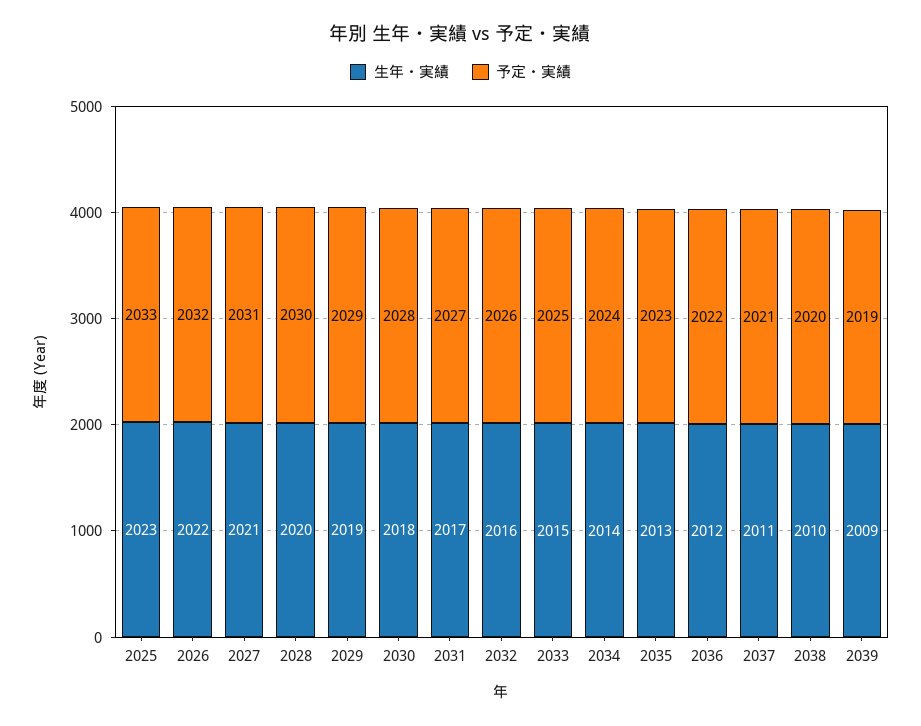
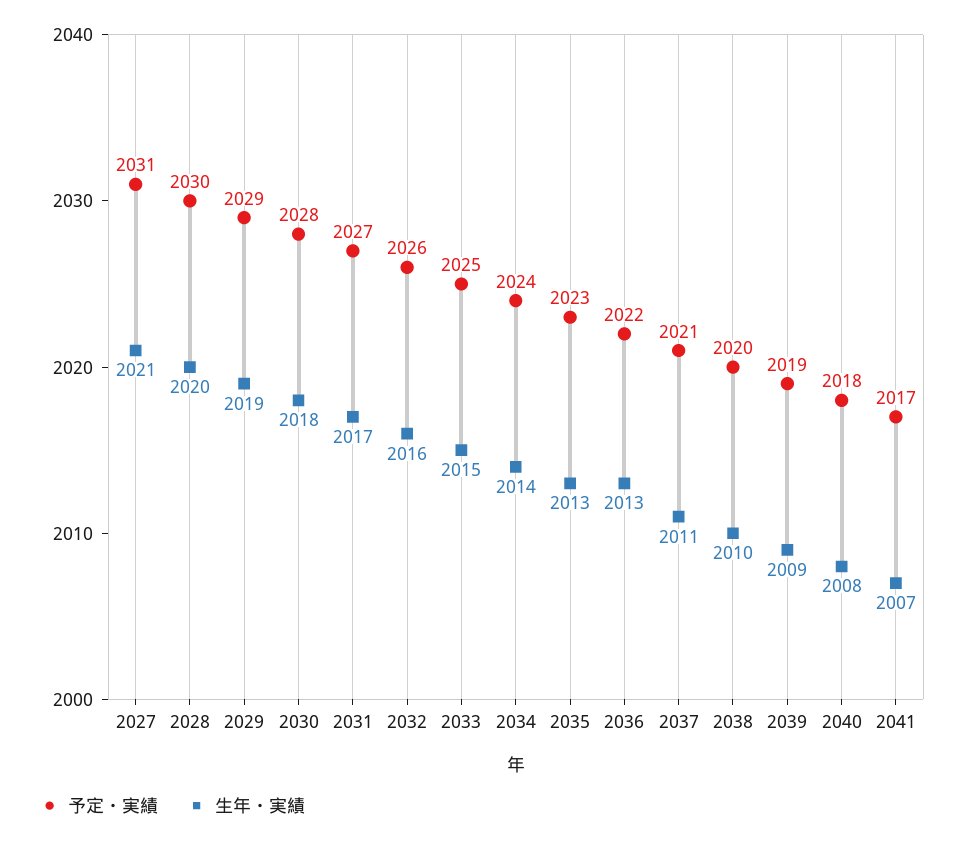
生年・実績, 2025: 2023 -> none
予定・実績, 2025: 2033 -> none
生年・実績, 2026: 2022 -> none
予定・実績, 2026: 2032 -> none
生年・実績, 2036: 2012 -> 2013
予定・実績, 2040: none -> 2018
生年・実績, 2040: none -> 2008
予定・実績, 2041: none -> 2017
生年・実績, 2041: none -> 2007

